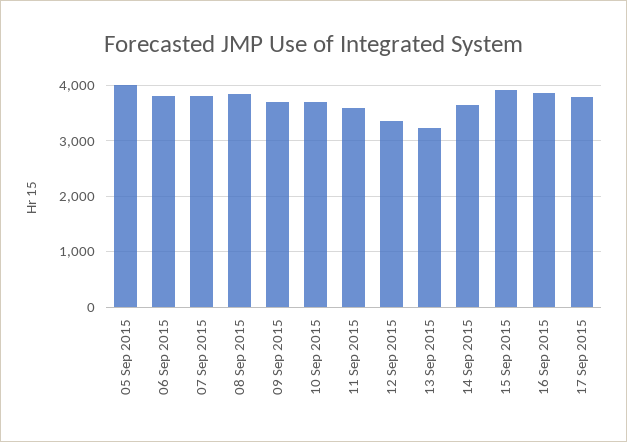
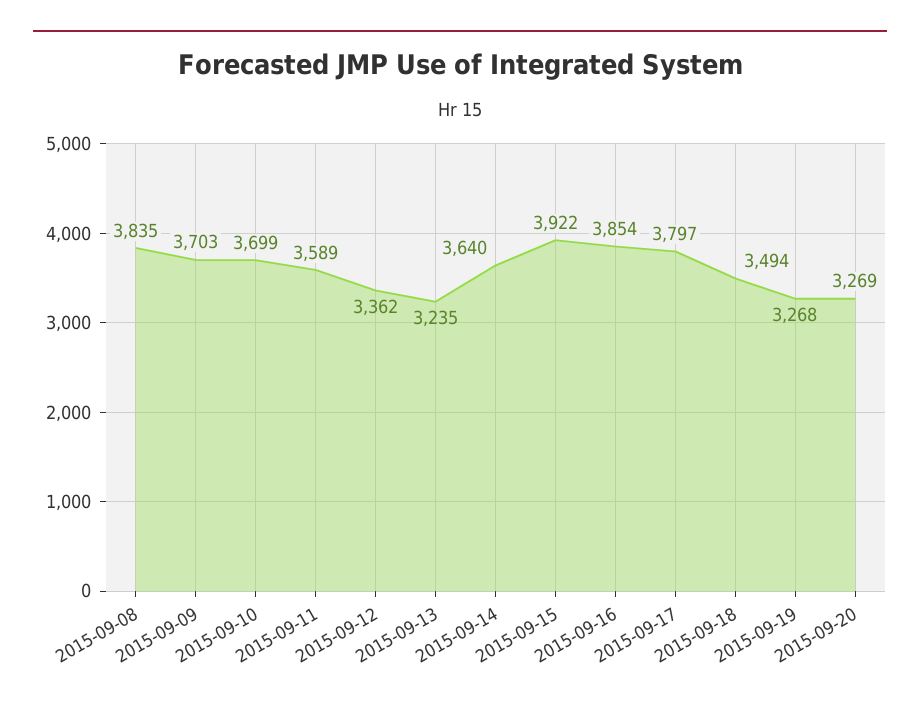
05 Sep 2015: 4000 -> none
06 Sep 2015: 3800 -> none
07 Sep 2015: 3800 -> none
2015-09-18: none -> 3494
2015-09-19: none -> 3268
2015-09-20: none -> 3269

